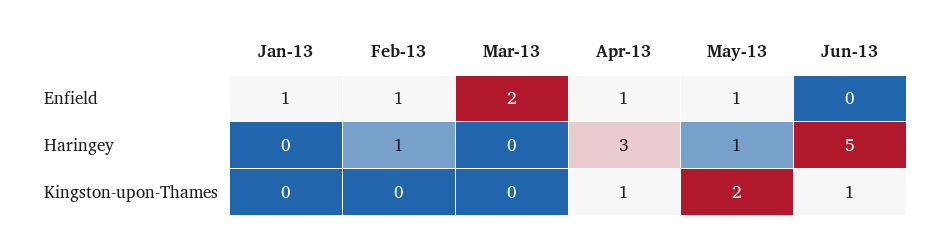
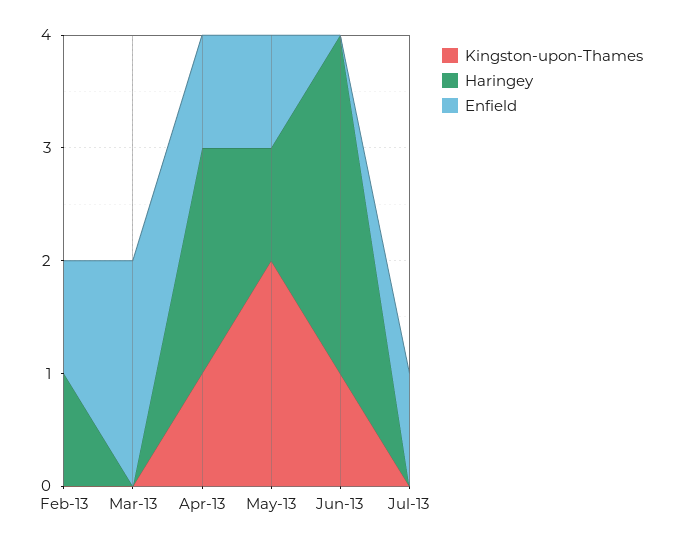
Enfield, Jan-13: 1 -> none
Haringey, Jan-13: 0 -> none
Haringey, Apr-13: 3 -> 2
Haringey, Jun-13: 5 -> 3
Kingston-upon-Thames, Jan-13: 0 -> none
Kingston-upon-Thames, Jul-13: none -> 0
Haringey, Jul-13: none -> 0
Enfield, Jul-13: none -> 1

